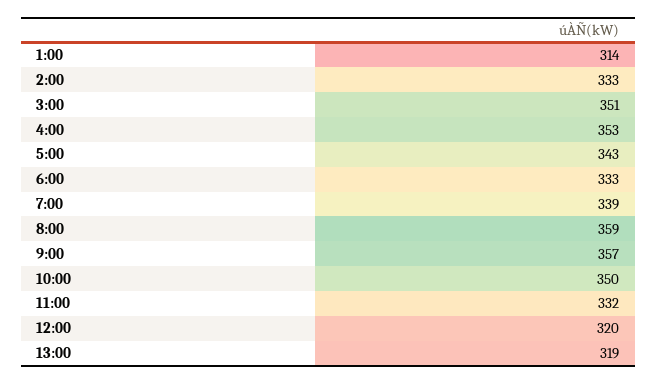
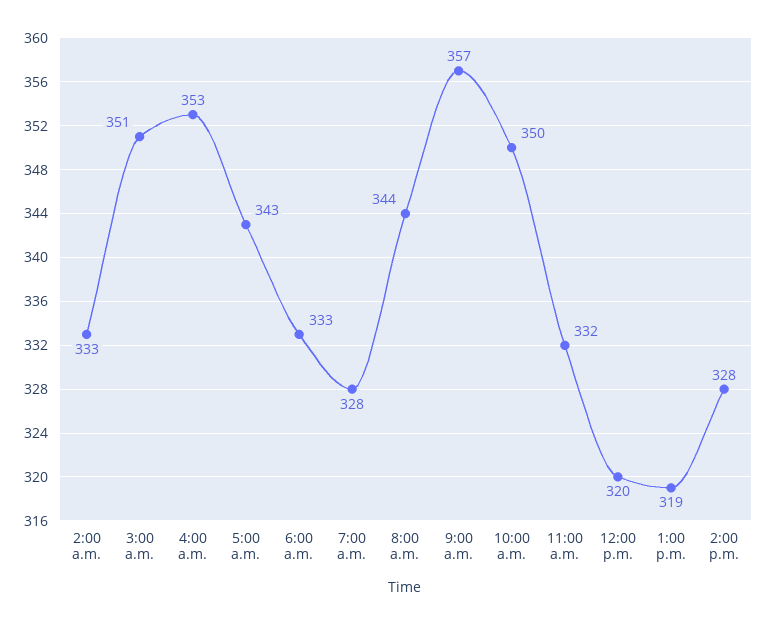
1:00: 314 -> none
7:00: 339 -> 328
8:00: 359 -> 344
2:00 p.m.: none -> 328

